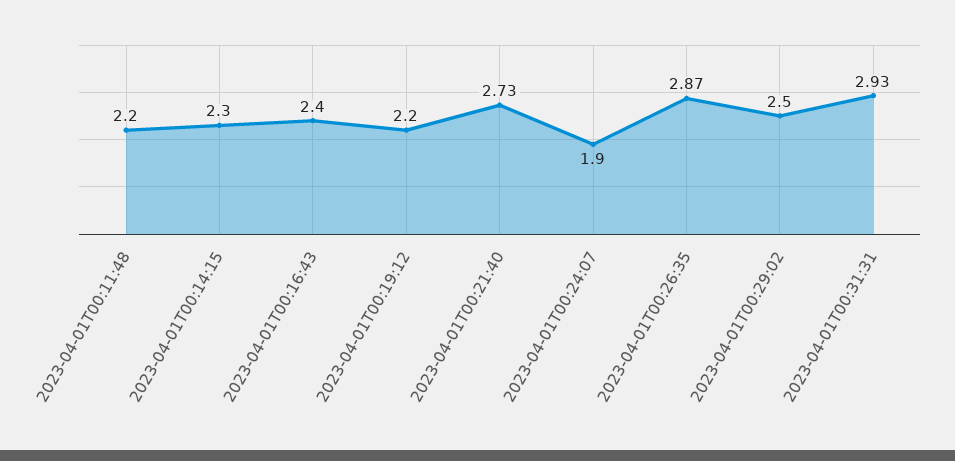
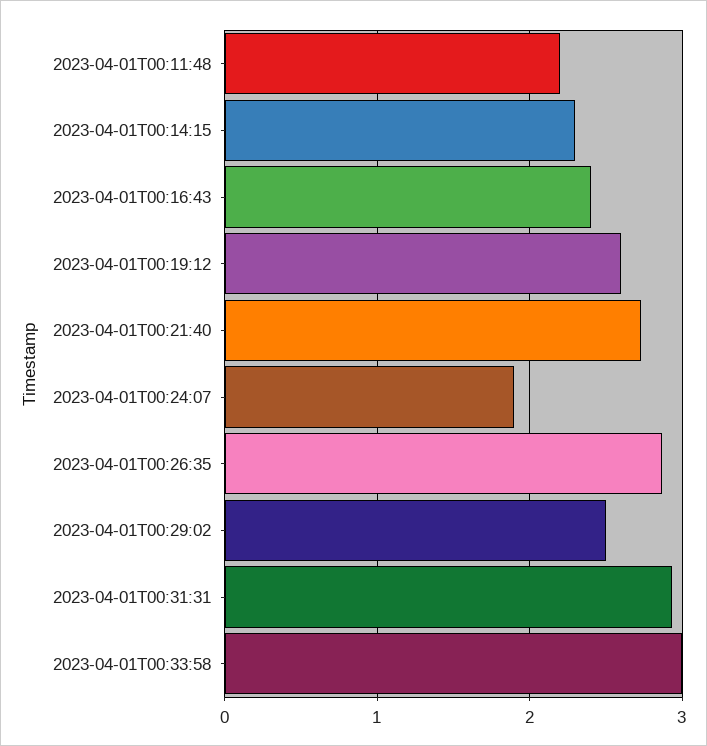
2023-04-01T00:19:12: 2.2 -> 2.6
2023-04-01T00:33:58: none -> 3

